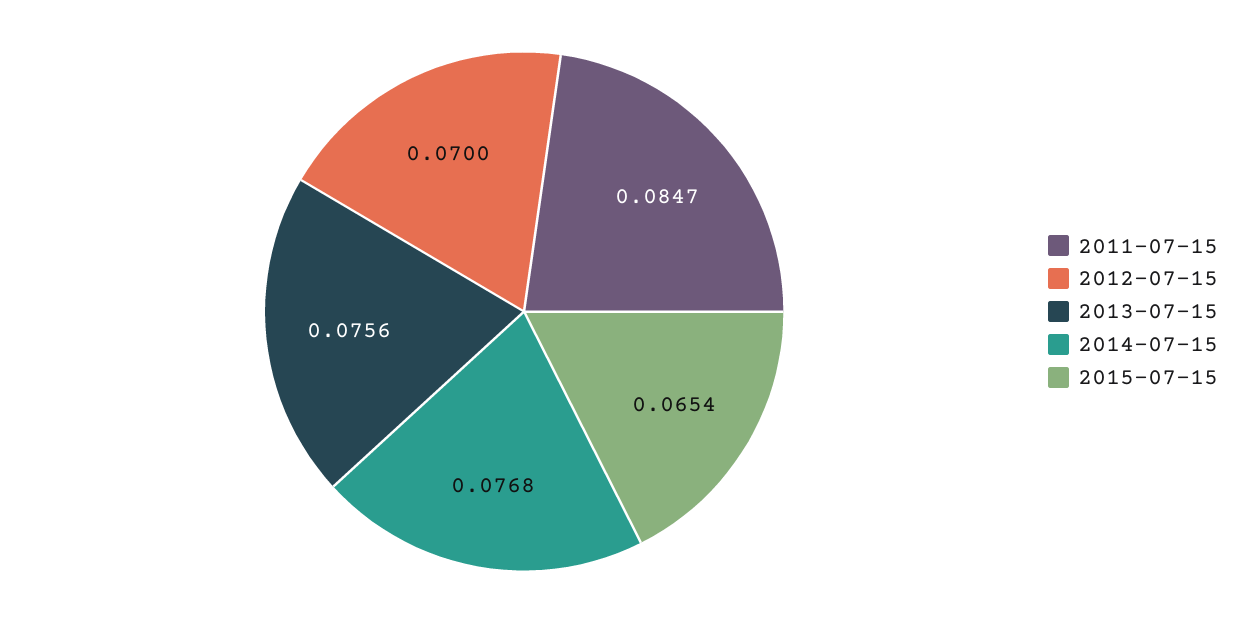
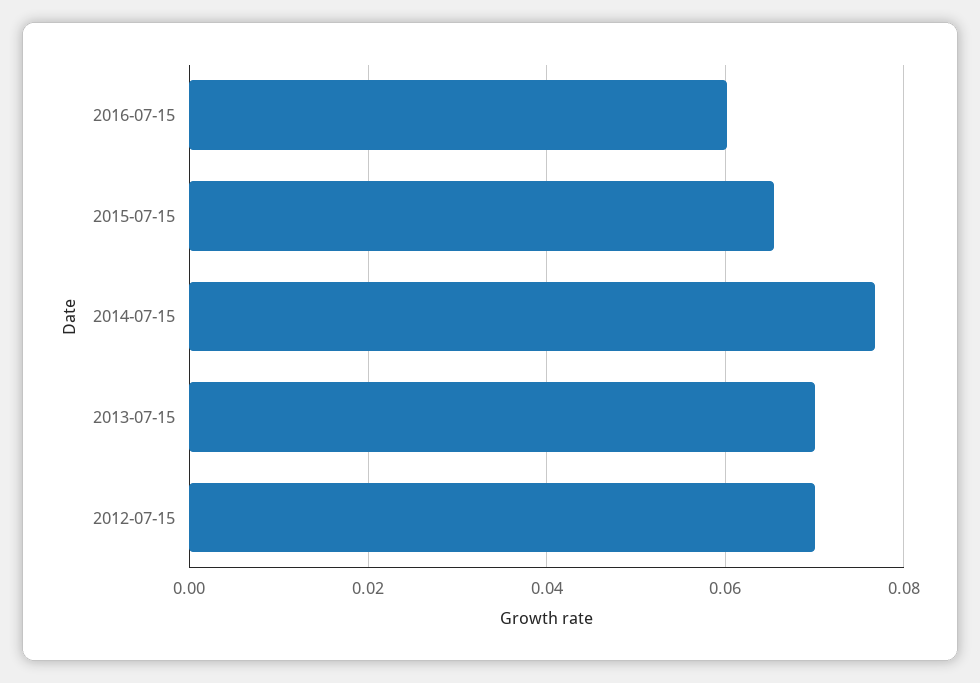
2011-07-15: 0.0847 -> none
2013-07-15: 0.0756 -> 0.07
2016-07-15: none -> 0.06

